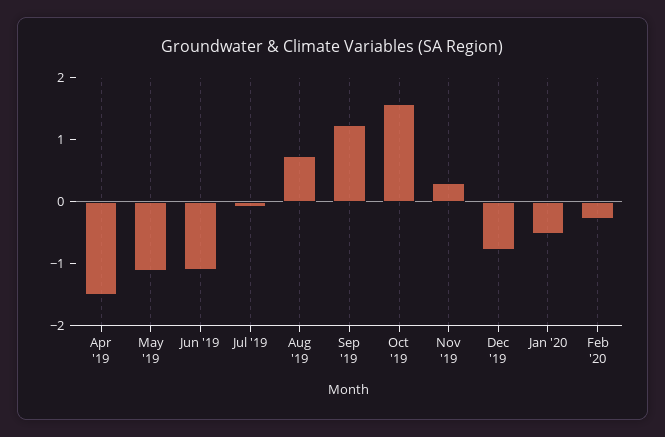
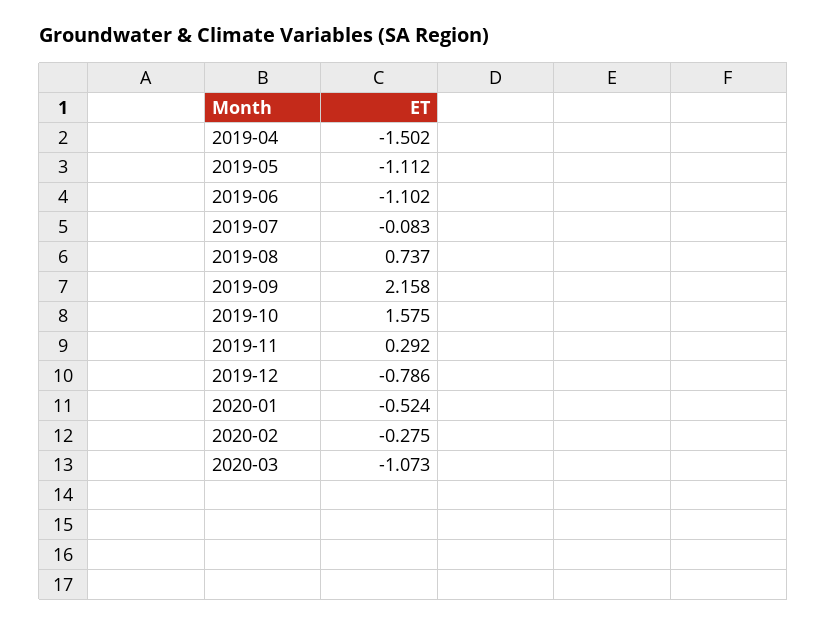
Sep '19: 1.2 -> 2.158
2020-03: none -> -1.073

